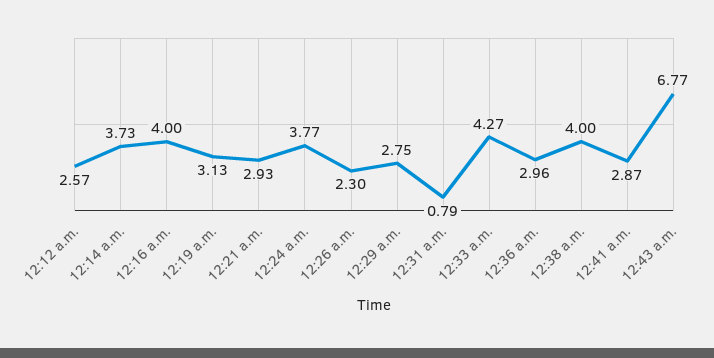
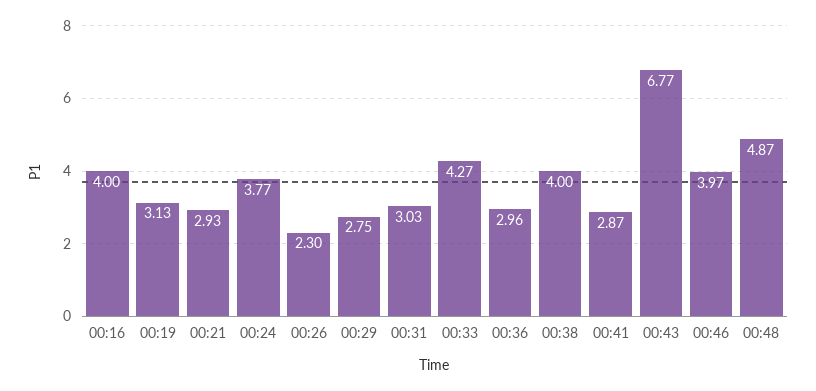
12:12 a.m.: 2.57 -> none
12:14 a.m.: 3.73 -> none
12:31 a.m.: 0.79 -> 3.03
00:46: none -> 3.97
00:48: none -> 4.87

